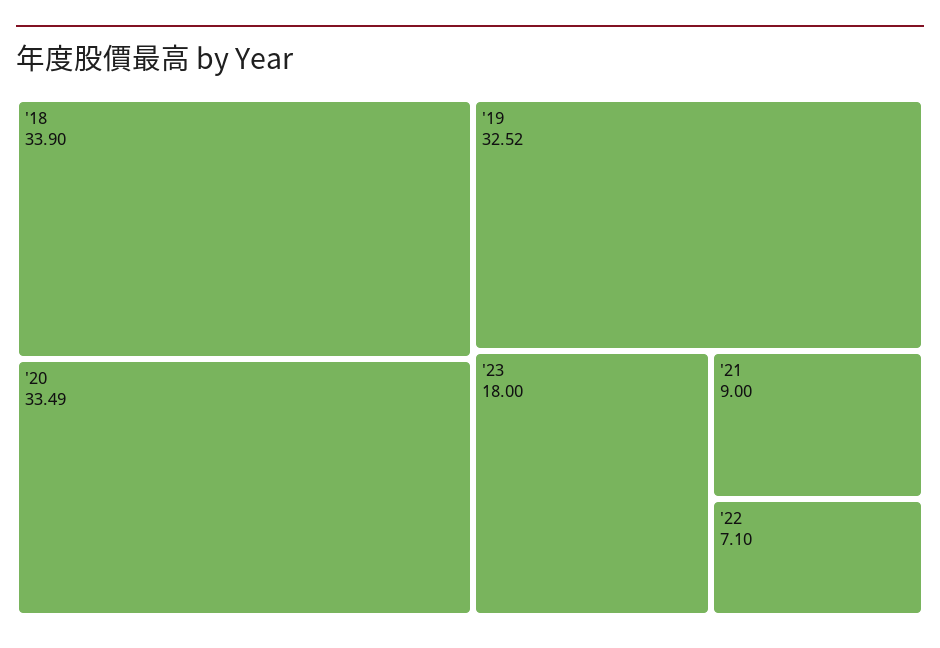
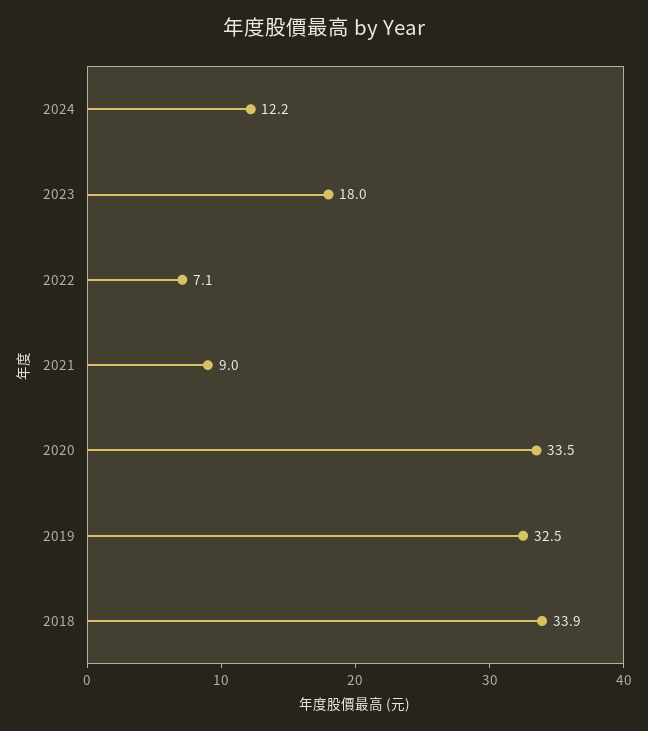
2024: none -> 12.2

